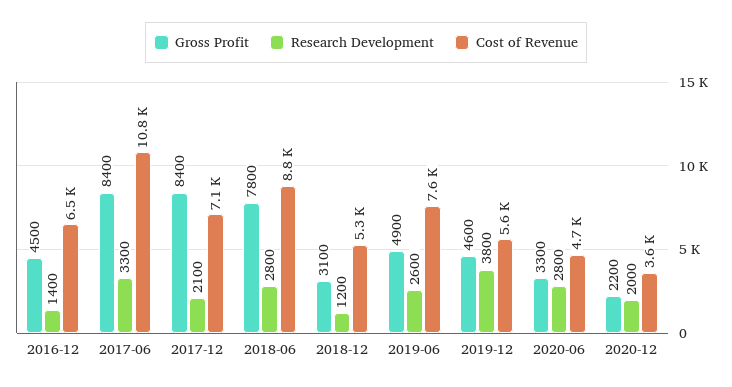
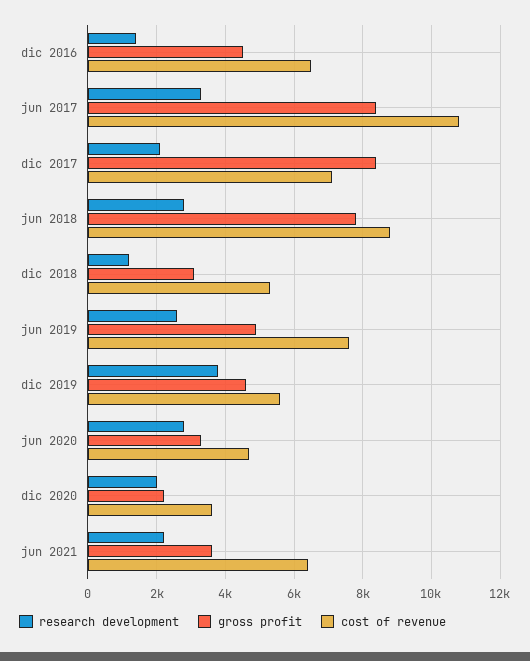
Research Development, jun 2021: none -> 2200
Gross Profit, jun 2021: none -> 3600
Cost of Revenue, jun 2021: none -> 6400

